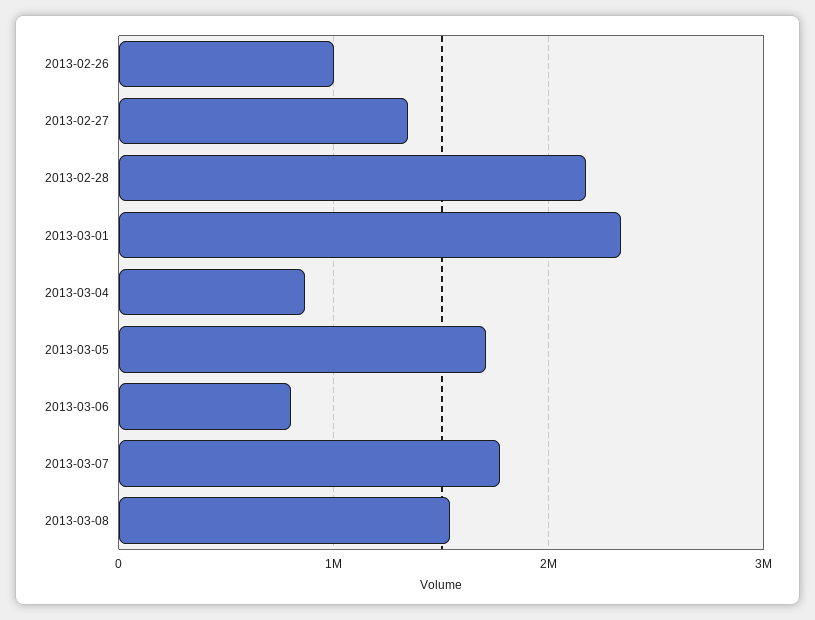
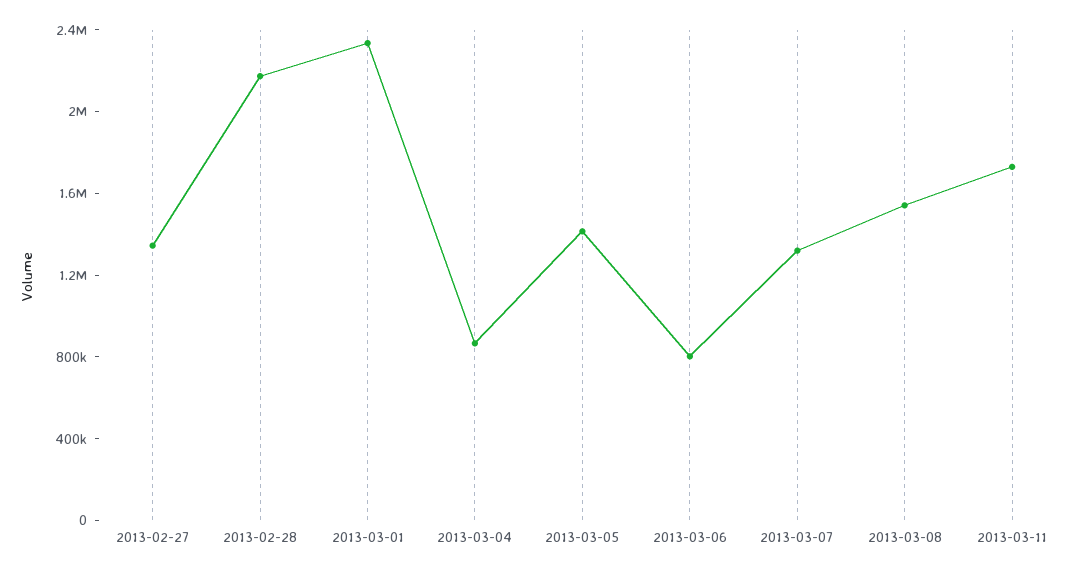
2013-02-26: 1000000 -> none
2013-03-05: 1700000 -> 1400000
2013-03-07: 1800000 -> 1300000
2013-03-11: none -> 1700000

